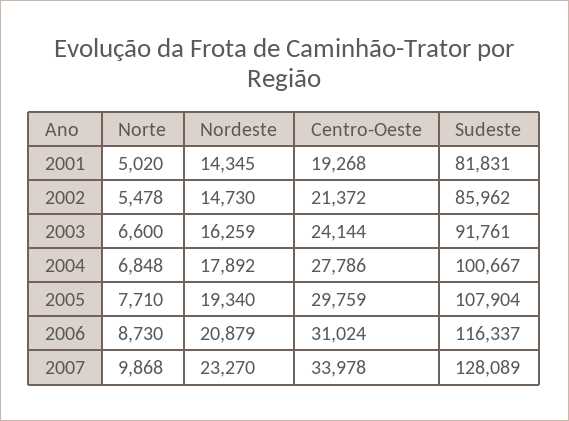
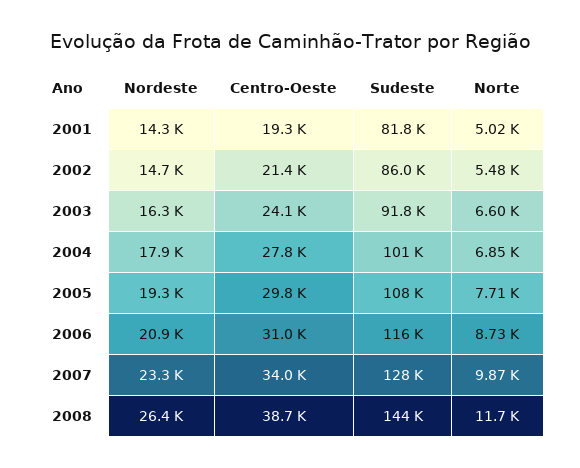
Nordeste, 2008: none -> 26400
Centro-Oeste, 2008: none -> 38700
Sudeste, 2008: none -> 144000
Norte, 2008: none -> 11700

